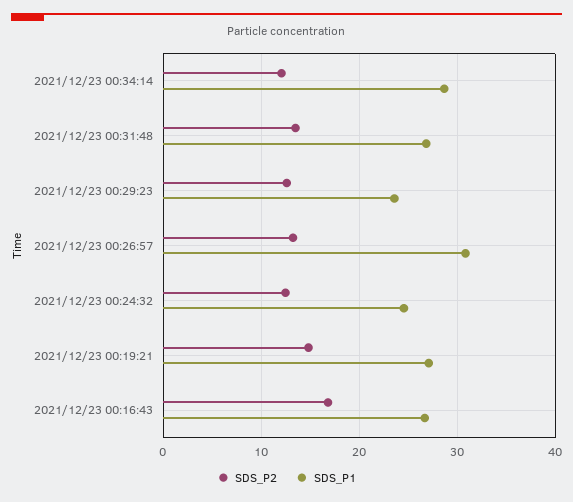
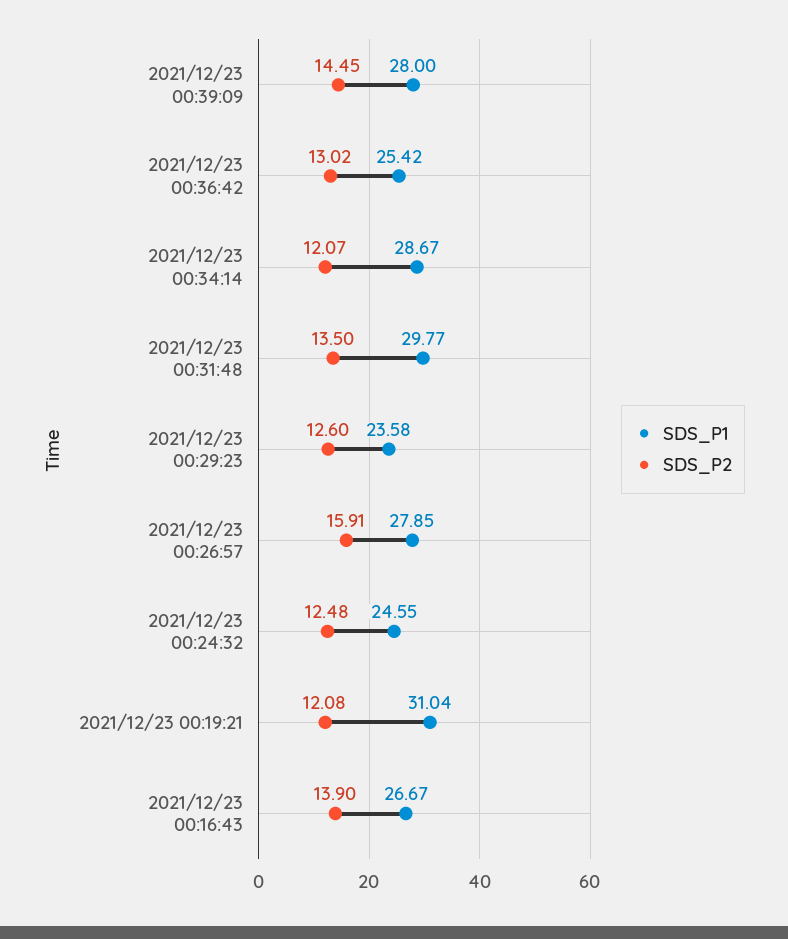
SDS_P1, 2021/12/23 00:31:48: 27 -> 29.77
SDS_P2, 2021/12/23 00:26:57: 13 -> 15.91
SDS_P1, 2021/12/23 00:26:57: 31 -> 27.85
SDS_P2, 2021/12/23 00:19:21: 15 -> 12.08
SDS_P1, 2021/12/23 00:19:21: 27 -> 31.04
SDS_P2, 2021/12/23 00:16:43: 17 -> 13.9
SDS_P1, 2021/12/23 00:39:09: none -> 28
SDS_P2, 2021/12/23 00:39:09: none -> 14.45
SDS_P1, 2021/12/23 00:36:42: none -> 25.42
SDS_P2, 2021/12/23 00:36:42: none -> 13.02

